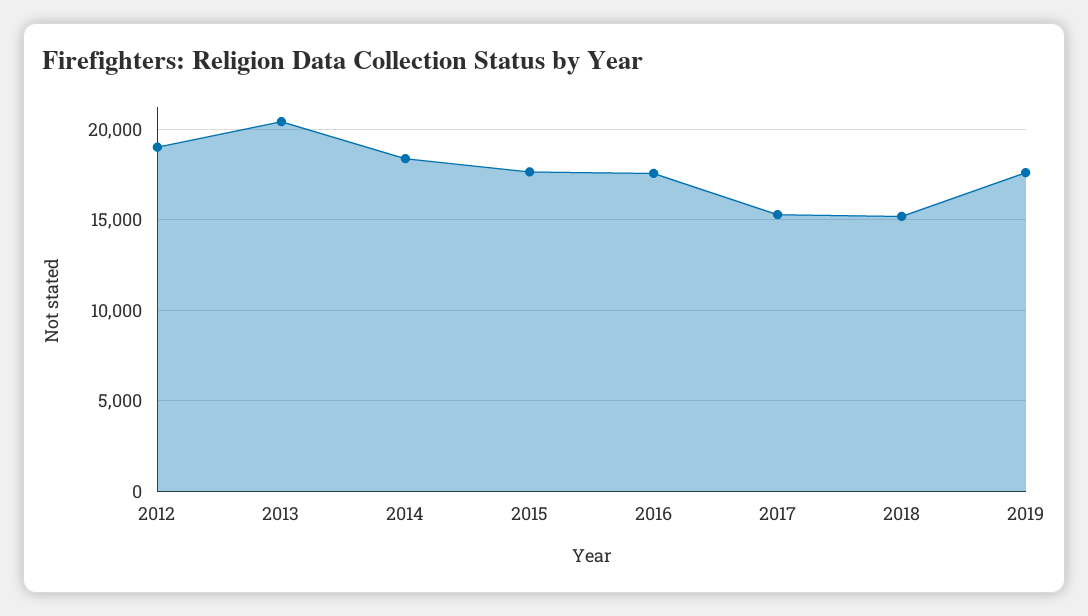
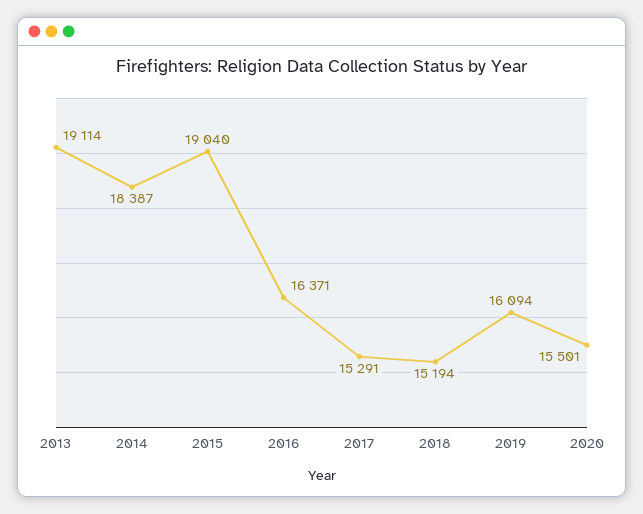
2012: 19000 -> none
2013: 20500 -> 19114
2015: 17500 -> 19040
2016: 17500 -> 16371
2019: 17500 -> 16094
2020: none -> 15501

